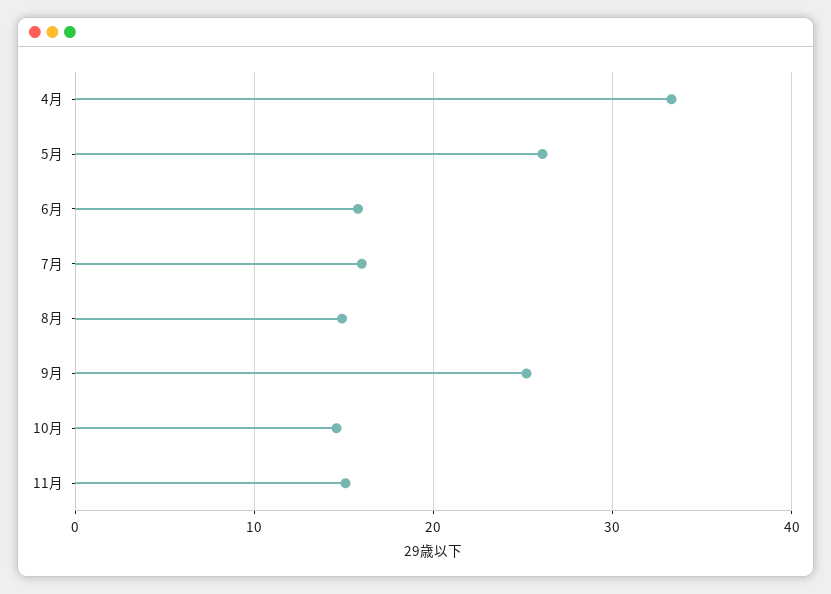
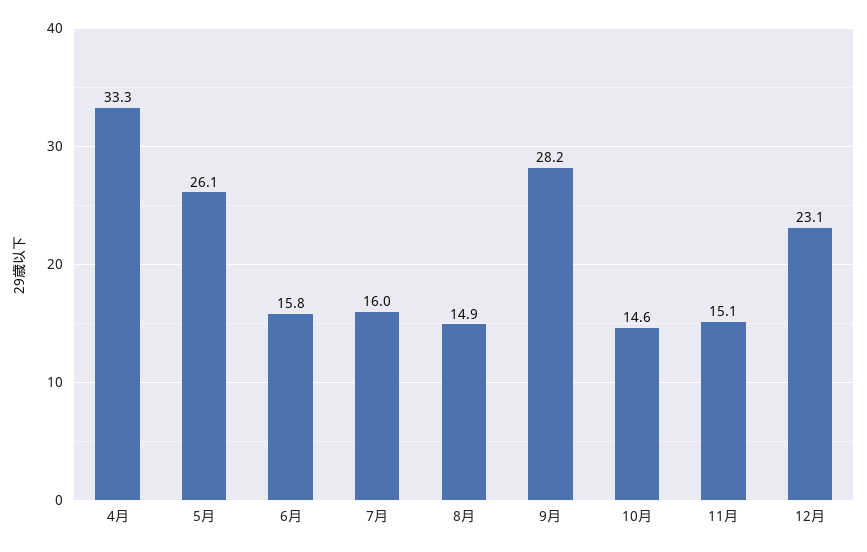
9月: 25 -> 28.2
12月: none -> 23.1

